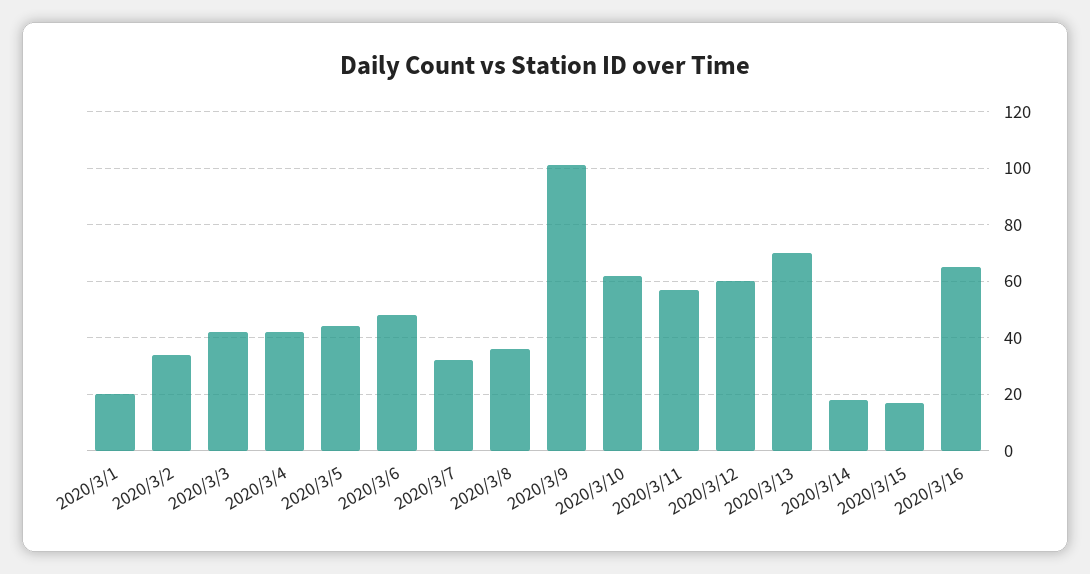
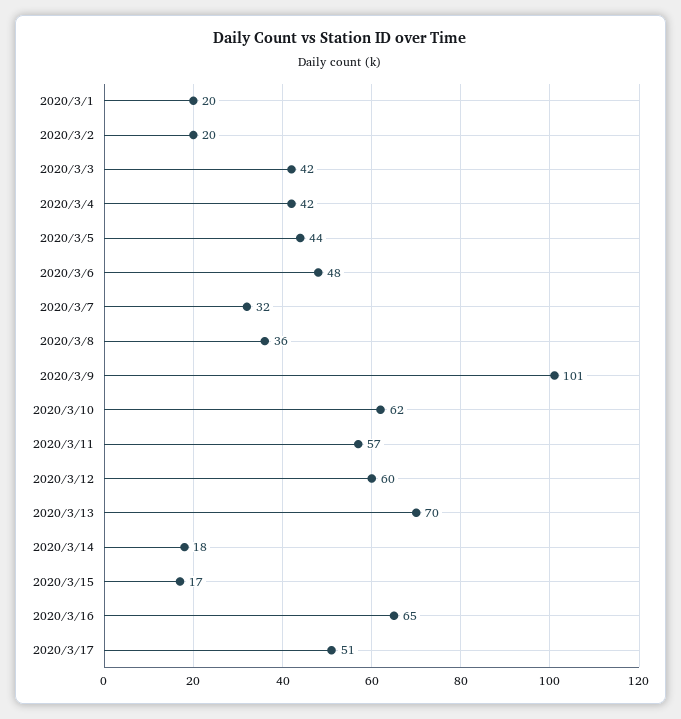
2020/3/2: 35 -> 20
2020/3/17: none -> 51

